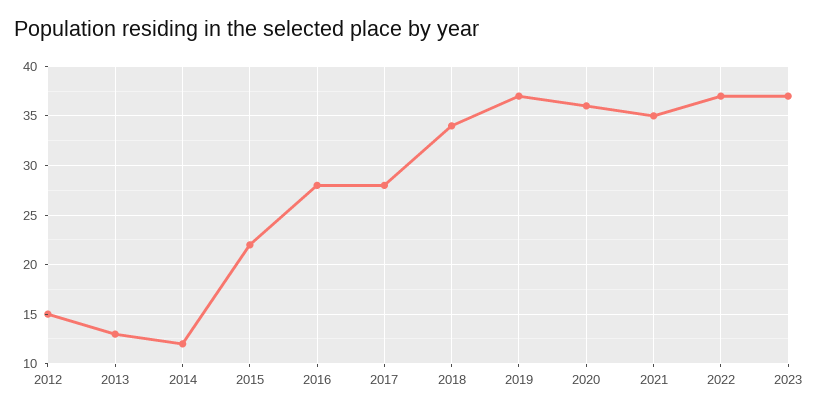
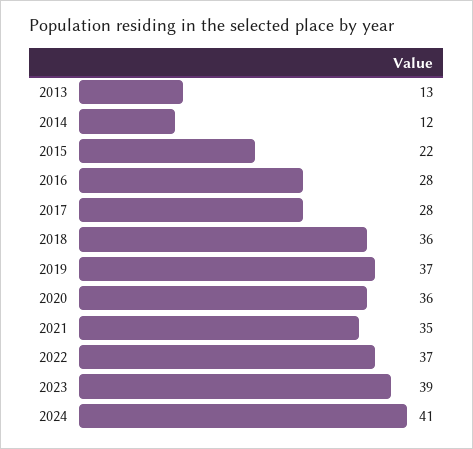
2012: 15 -> none
2018: 34 -> 36
2023: 37 -> 39
2024: none -> 41

